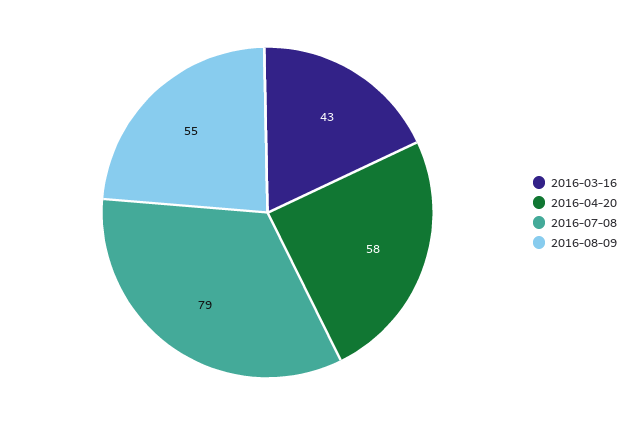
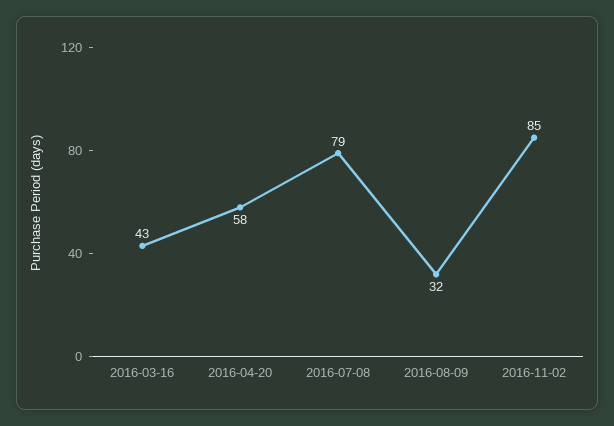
2016-08-09: 55 -> 32
2016-11-02: none -> 85

